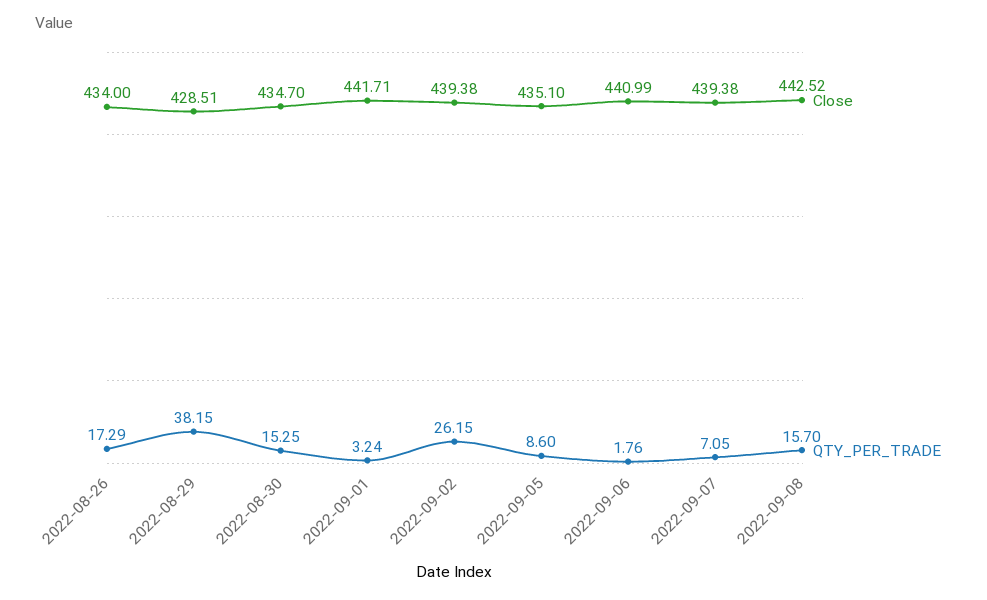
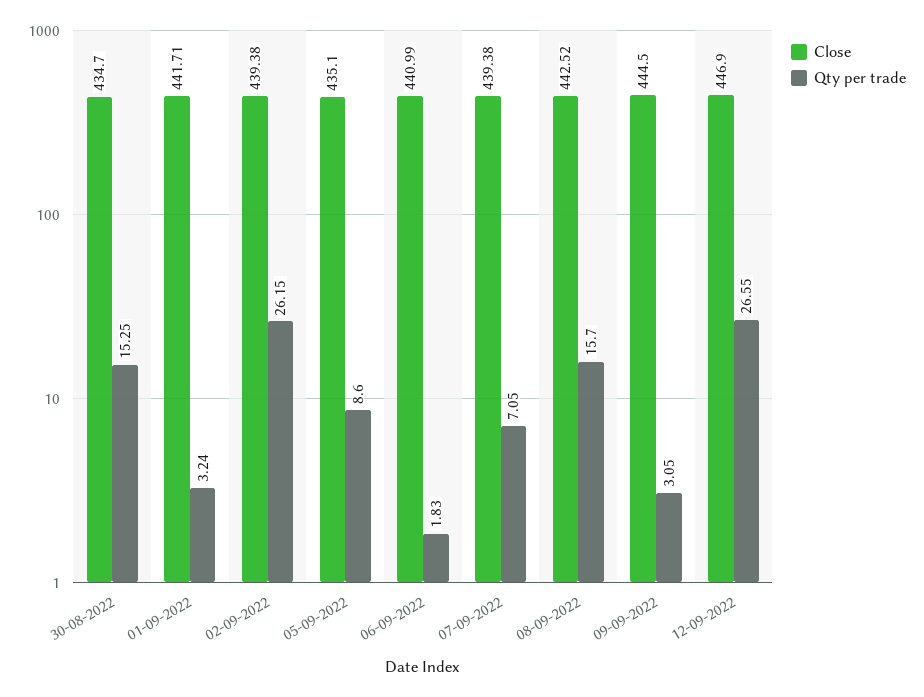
Close, 2022-08-26: 434 -> none
QTY_PER_TRADE, 2022-08-26: 17.29 -> none
Close, 2022-08-29: 428.51 -> none
QTY_PER_TRADE, 2022-08-29: 38.15 -> none
QTY_PER_TRADE, 2022-09-06: 1.76 -> 1.83
Close, 09-09-2022: none -> 444.5
QTY_PER_TRADE, 09-09-2022: none -> 3.05
Close, 12-09-2022: none -> 446.9
QTY_PER_TRADE, 12-09-2022: none -> 26.55

